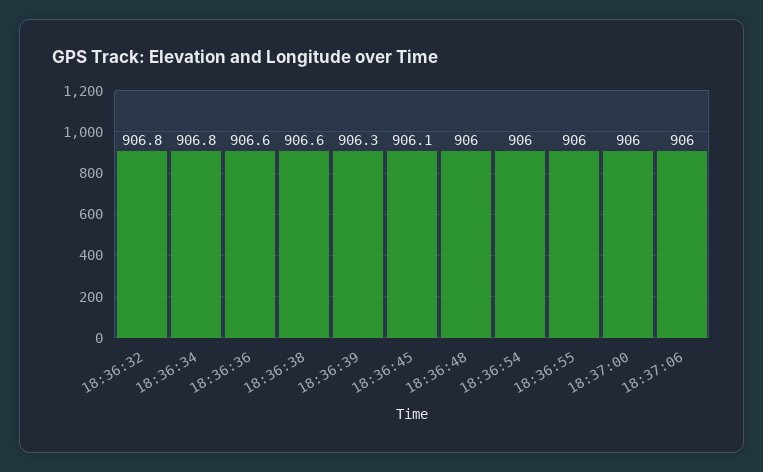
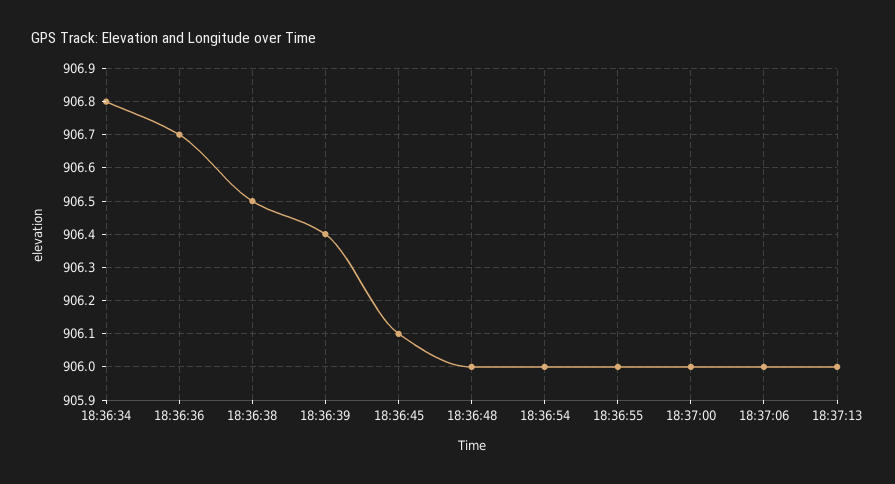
18:36:32: 906.8 -> none
18:36:36: 906.6 -> 906.7
18:36:38: 906.6 -> 906.5
18:36:39: 906.3 -> 906.4
18:37:13: none -> 906

